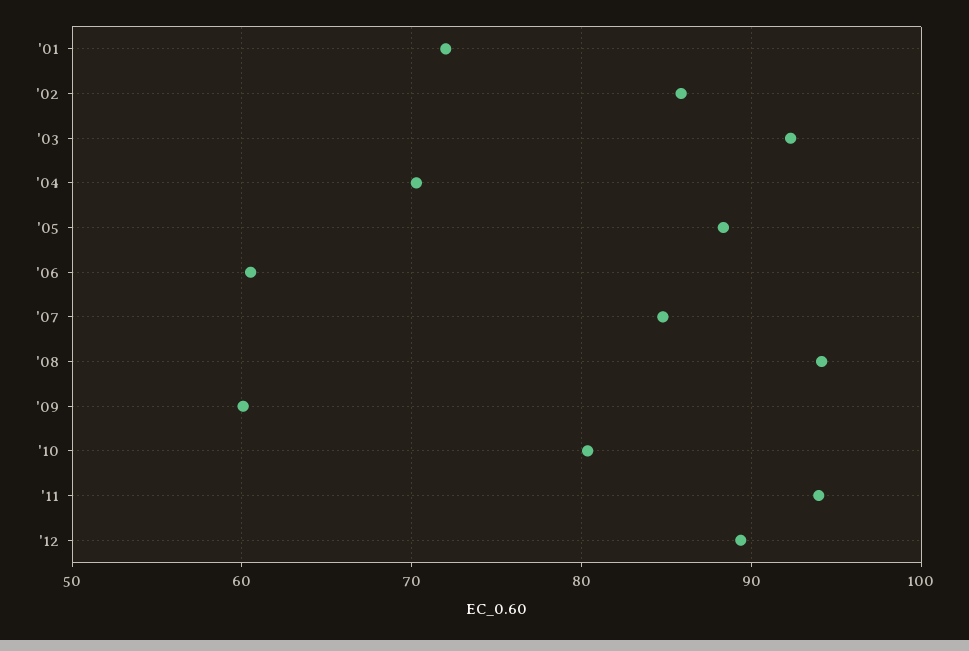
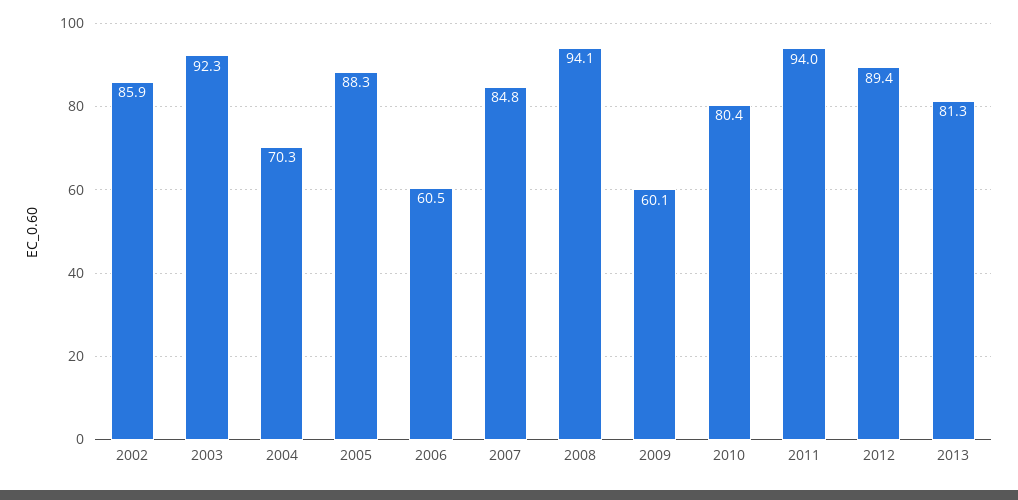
'01: 72 -> none
2013: none -> 81.3

